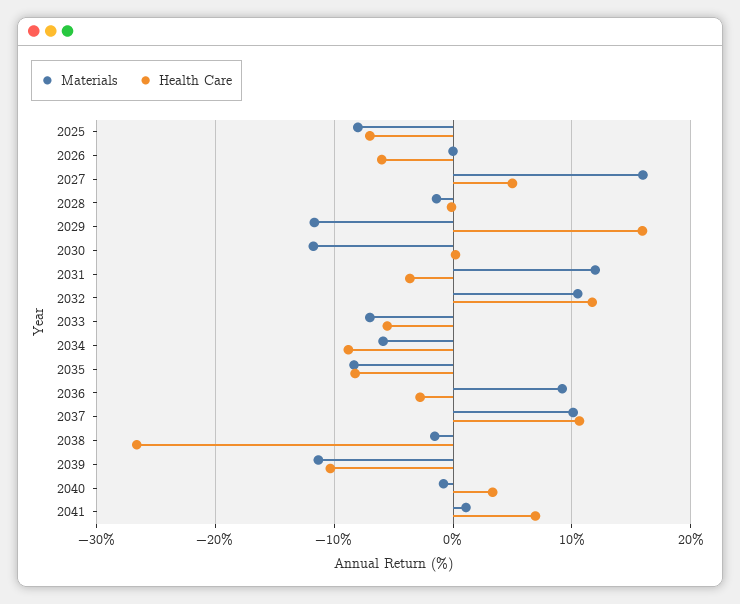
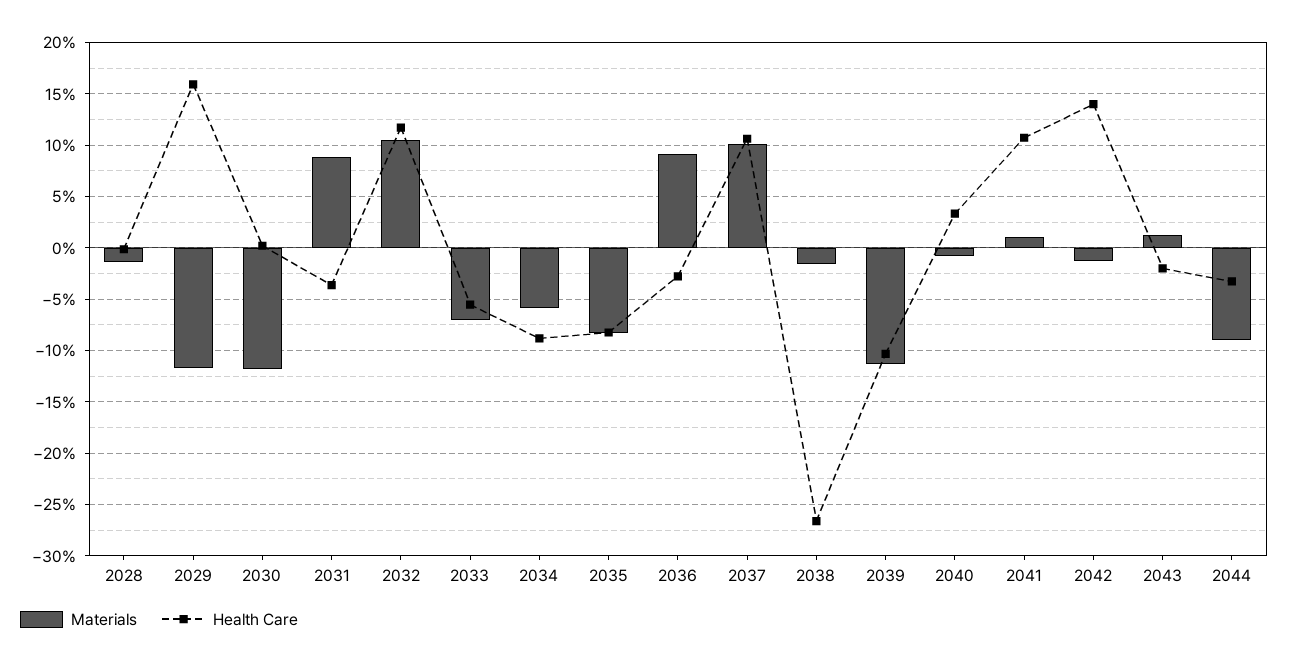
Materials, 2025: -8 -> none
Health Care, 2025: -7 -> none
Materials, 2026: 0 -> none
Health Care, 2026: -6 -> none
Materials, 2027: 16 -> none
Health Care, 2027: 5 -> none
Materials, 2031: 12 -> 9
Health Care, 2041: 7 -> 11
Materials, 2042: none -> -1
Health Care, 2042: none -> 14
Materials, 2043: none -> 1
Health Care, 2043: none -> -2
Materials, 2044: none -> -9
Health Care, 2044: none -> -3

